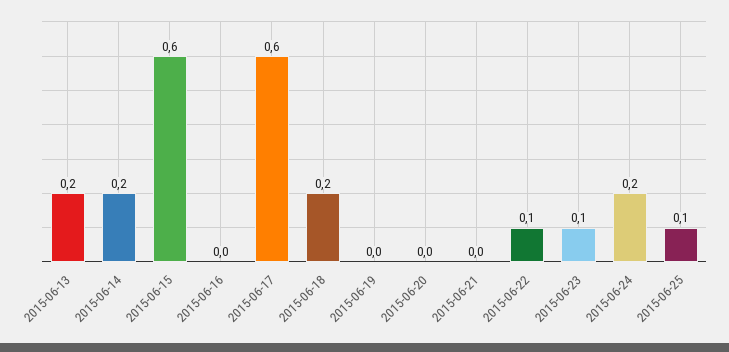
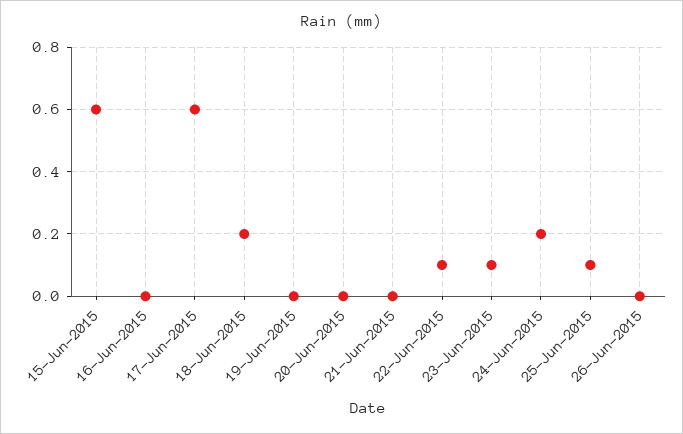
2015-06-13: 0.2 -> none
2015-06-14: 0.2 -> none
26-Jun-2015: none -> 0

